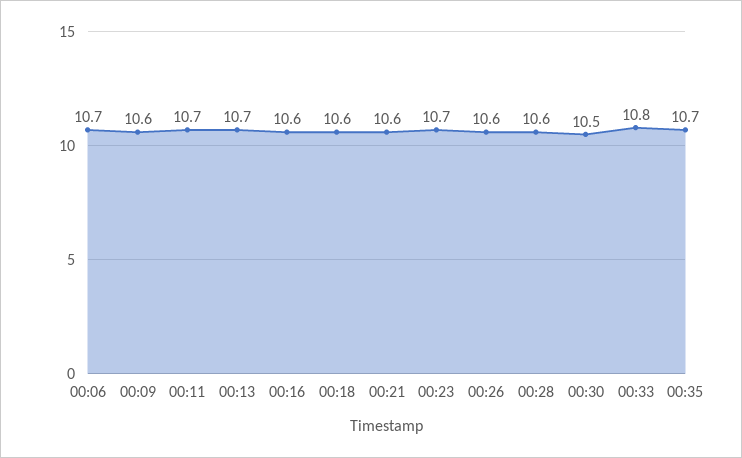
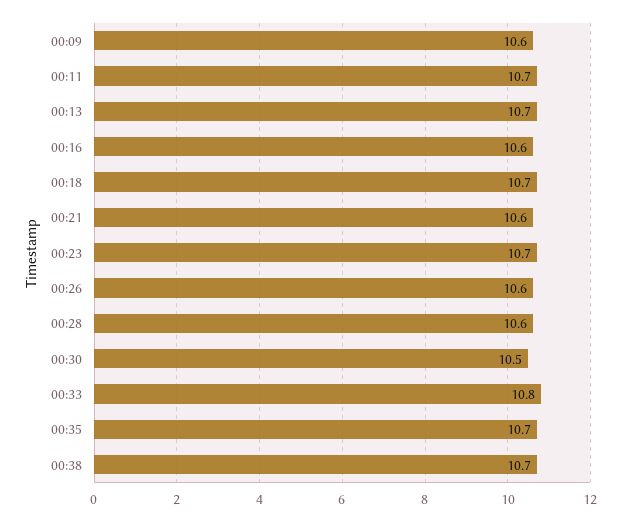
00:06: 10.7 -> none
00:18: 10.6 -> 10.7
00:38: none -> 10.7

